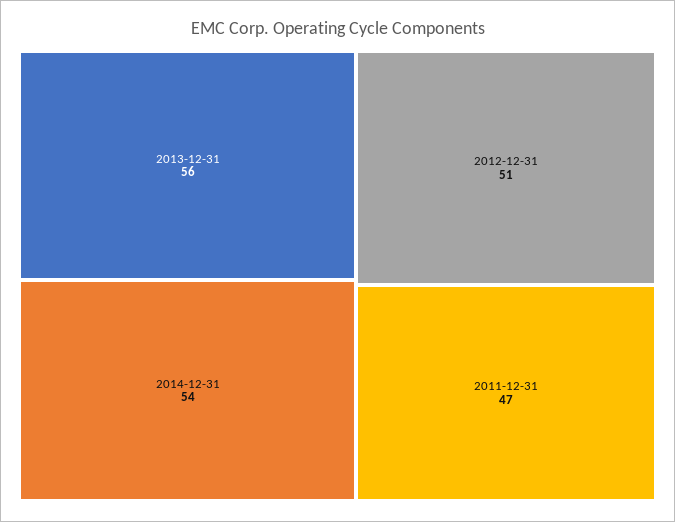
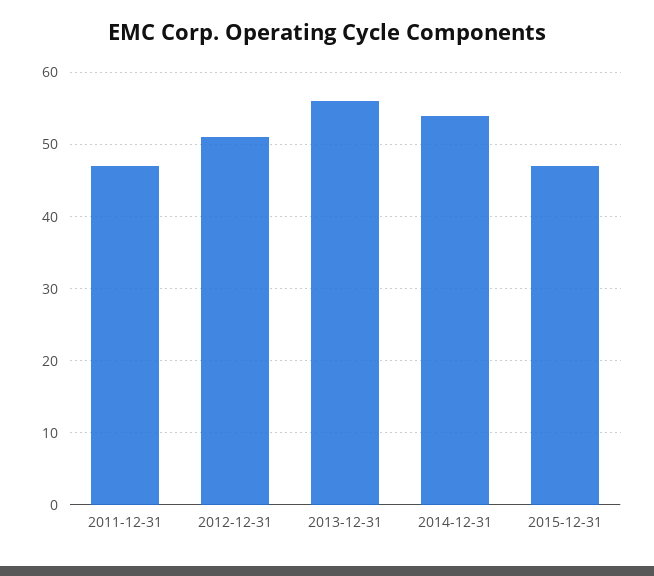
2015-12-31: none -> 47

